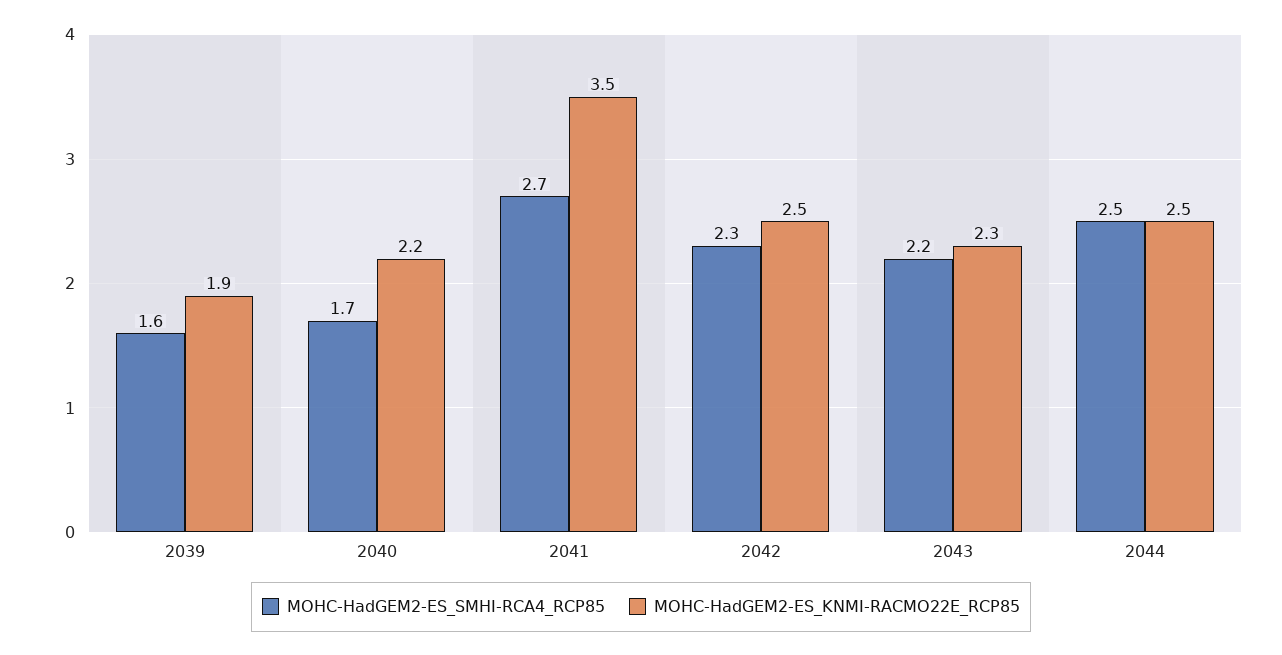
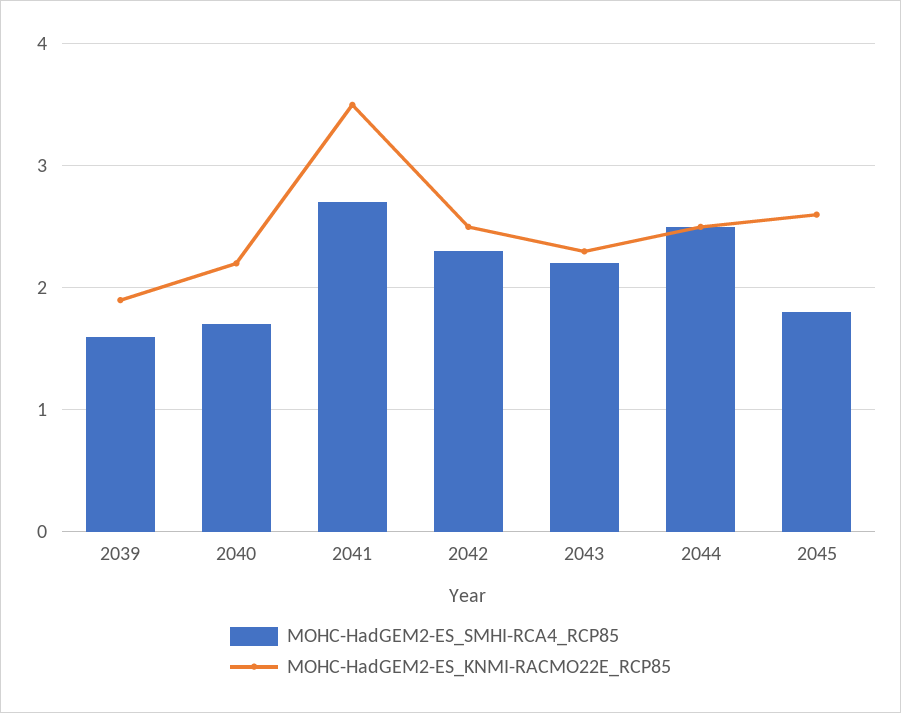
MOHC-HadGEM2-ES_SMHI-RCA4_RCP85, 2045: none -> 1.8
MOHC-HadGEM2-ES_KNMI-RACMO22E_RCP85, 2045: none -> 2.6

